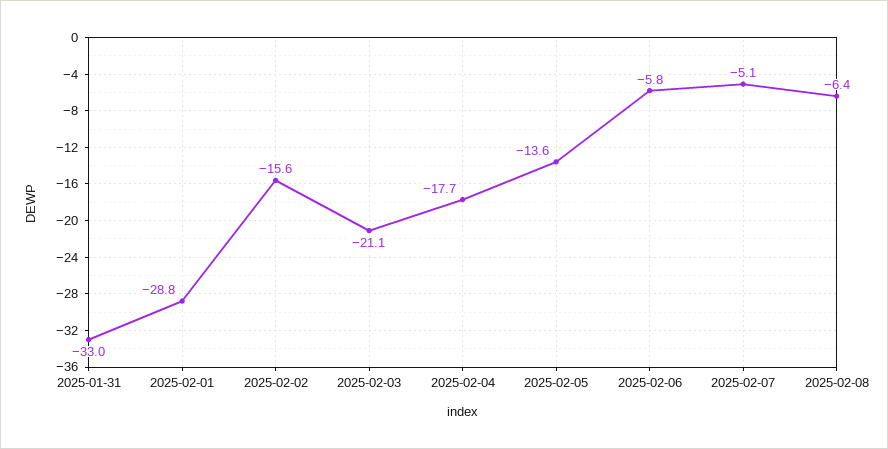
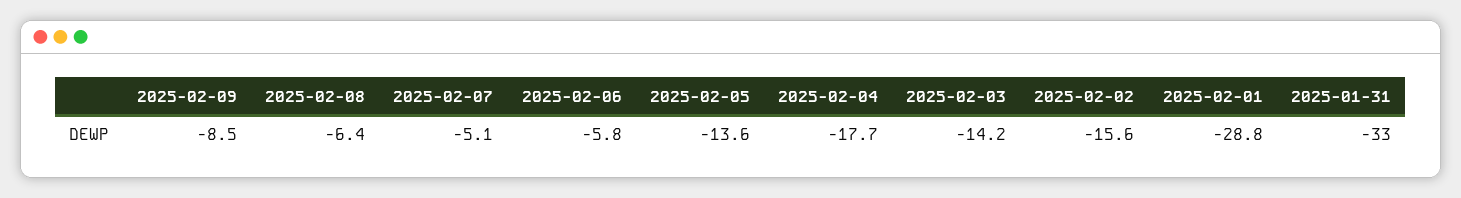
2025-02-03: -21.1 -> -14.2
2025-02-09: none -> -8.5

